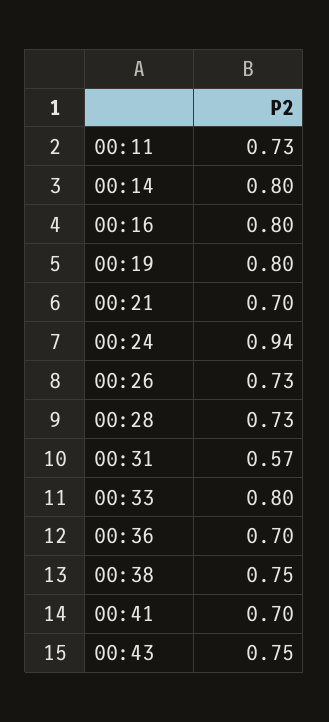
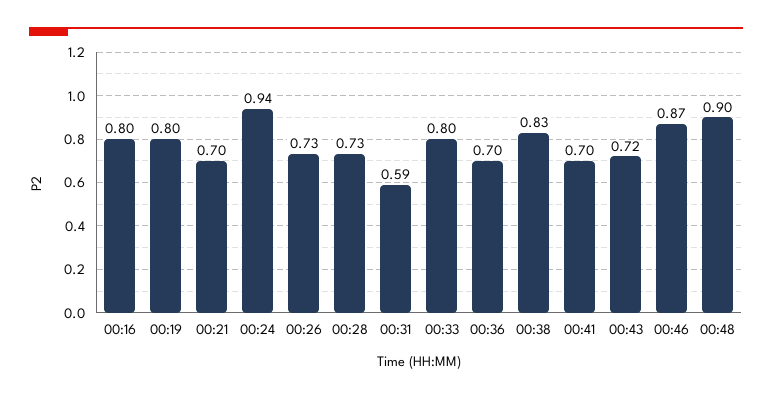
00:11: 0.73 -> none
00:14: 0.8 -> none
00:31: 0.57 -> 0.59
00:38: 0.75 -> 0.83
00:43: 0.75 -> 0.72
00:46: none -> 0.87
00:48: none -> 0.9

